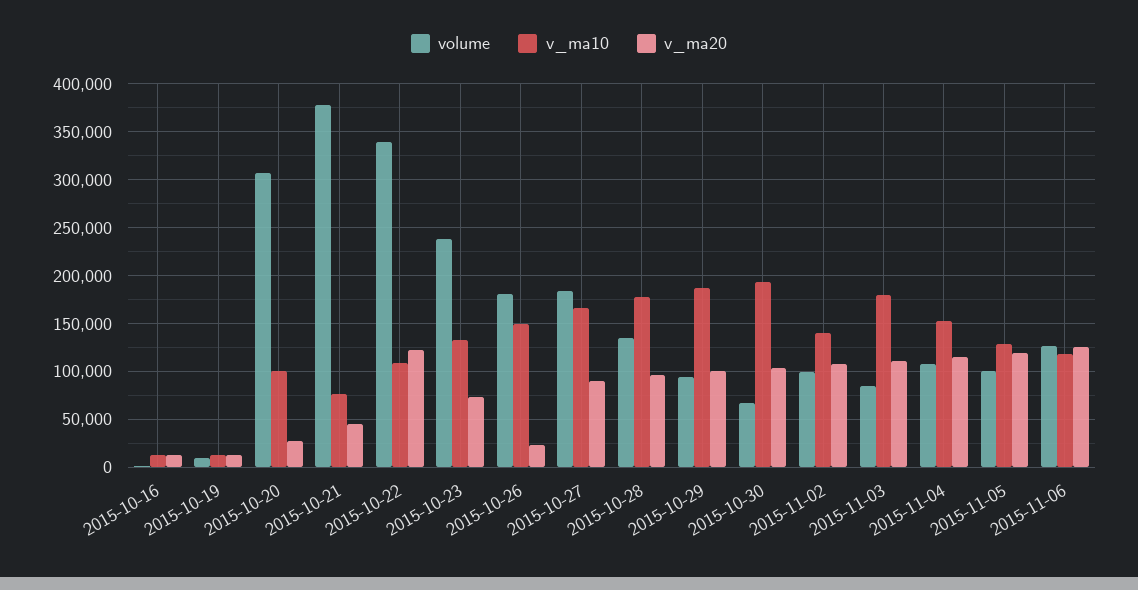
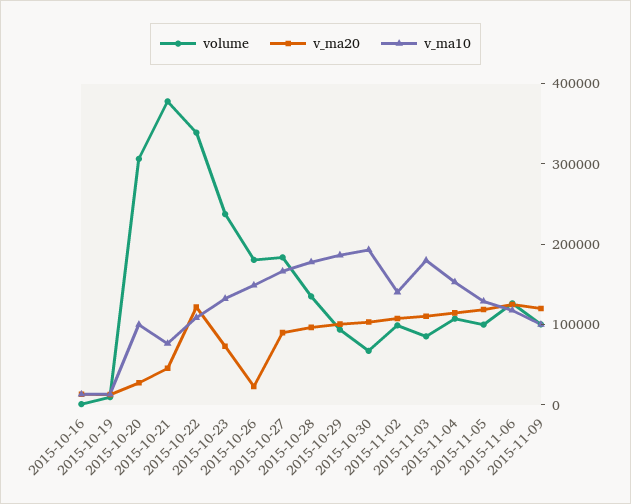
volume, 2015-11-09: none -> 100000
v_ma20, 2015-11-09: none -> 120000
v_ma10, 2015-11-09: none -> 100000

